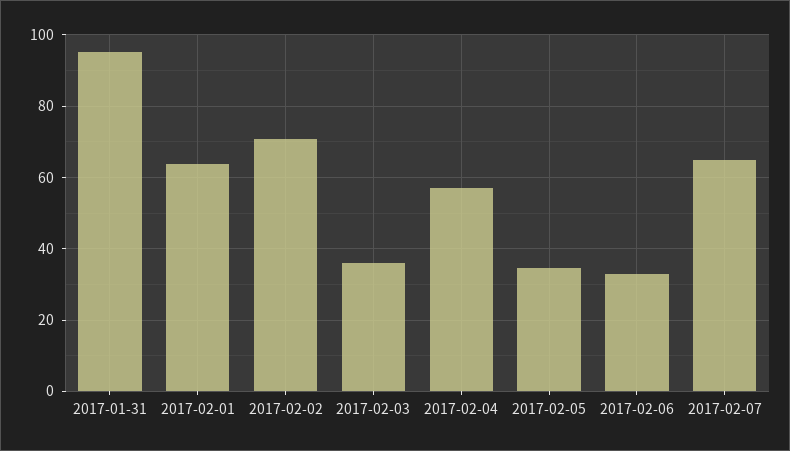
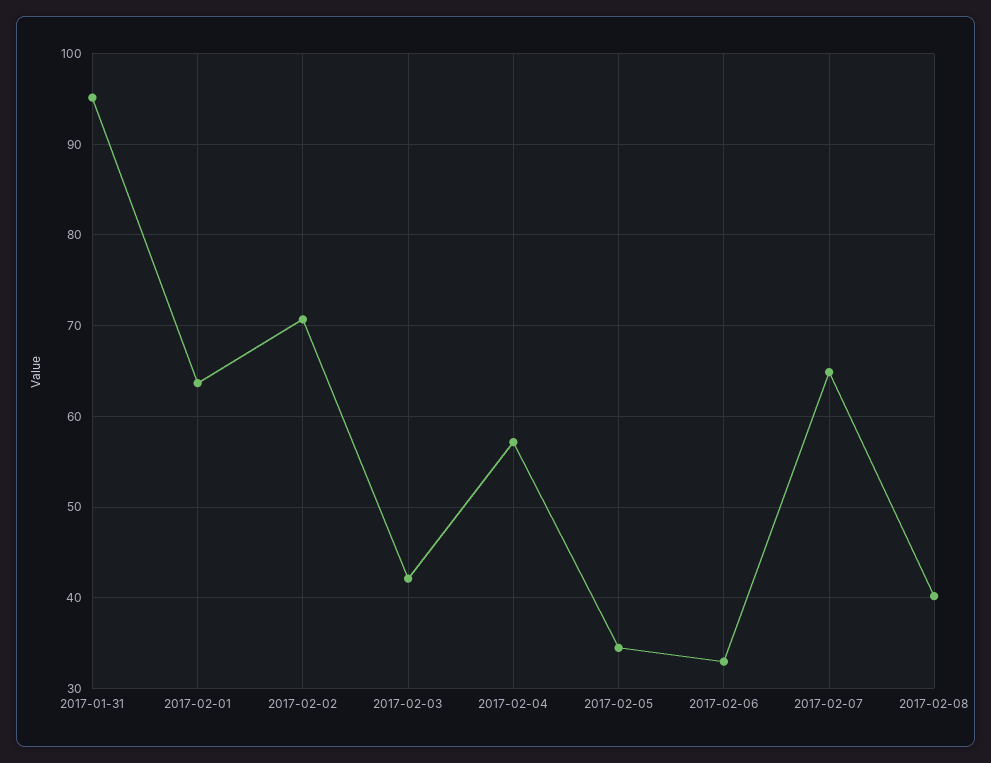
2017-02-03: 36 -> 42
2017-02-08: none -> 40

